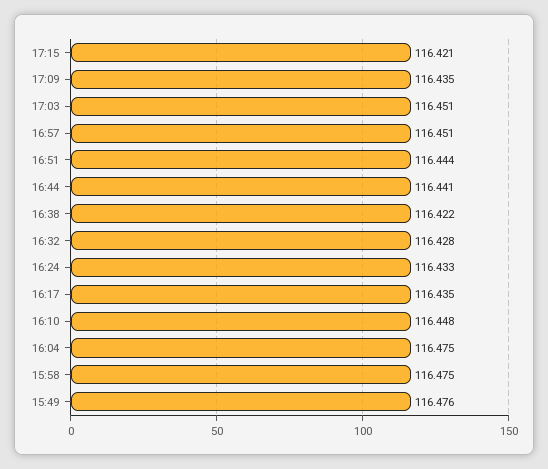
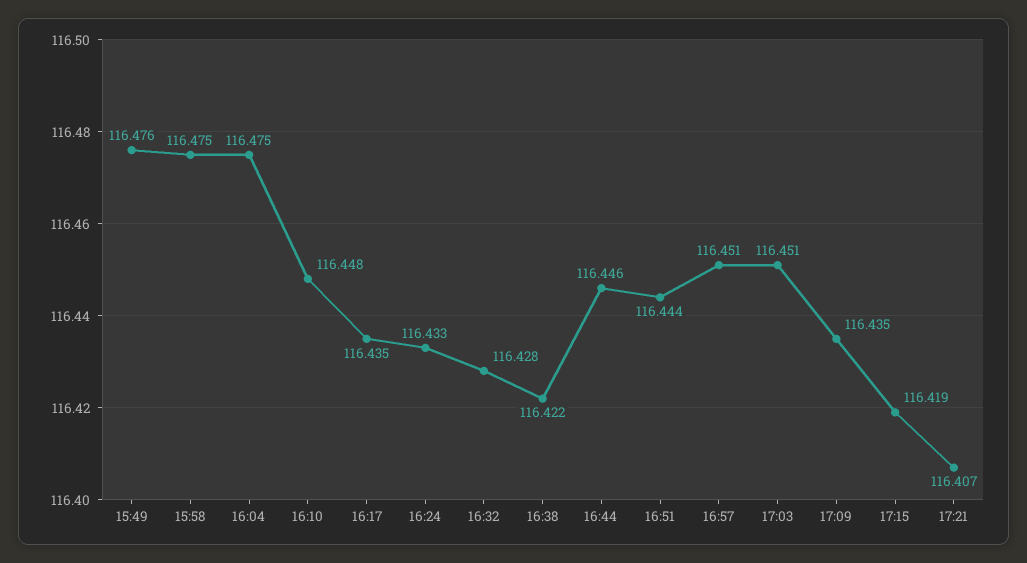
17:15: 116.421 -> 116.419
16:44: 116.441 -> 116.446
17:21: none -> 116.407

